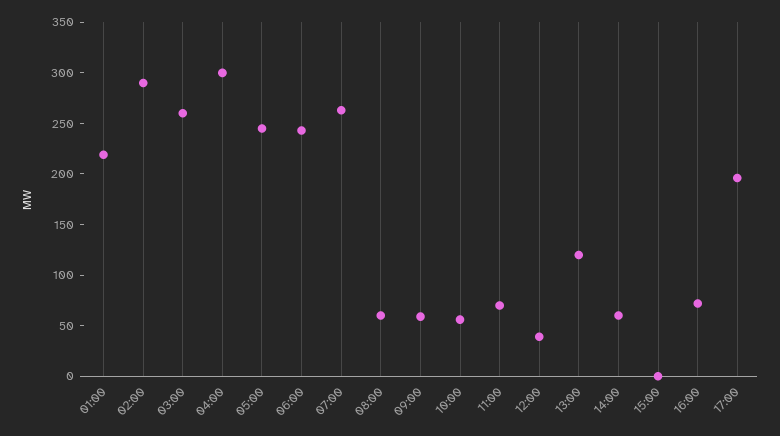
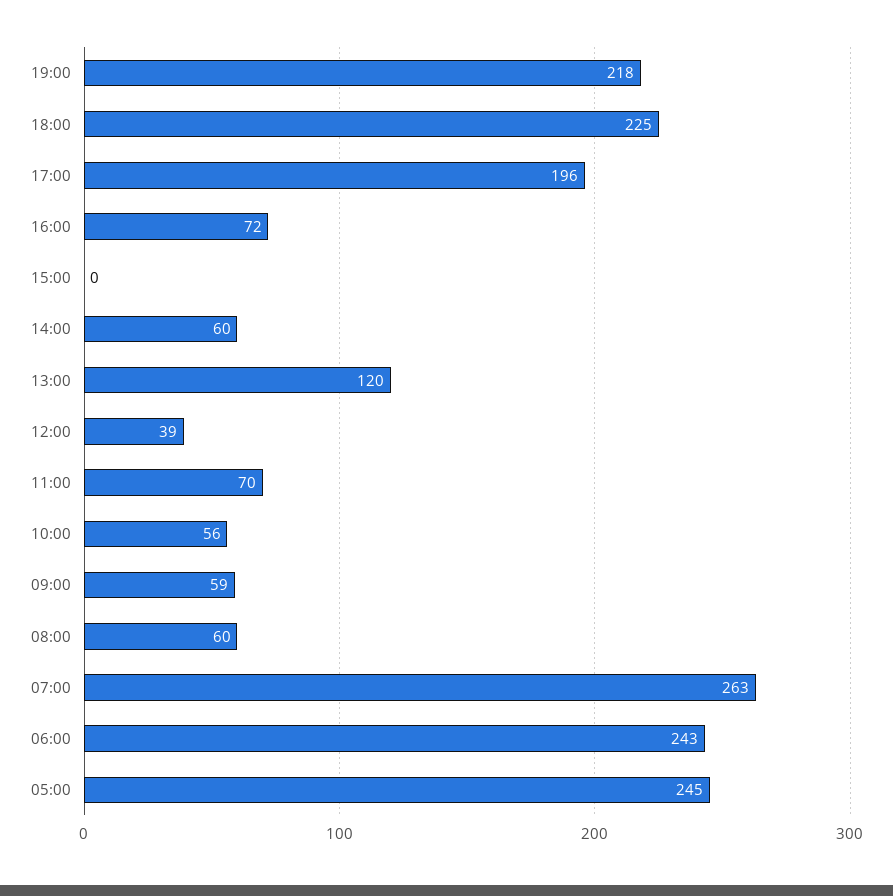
01:00: 220 -> none
02:00: 290 -> none
03:00: 260 -> none
04:00: 300 -> none
19:00: none -> 218
18:00: none -> 225

